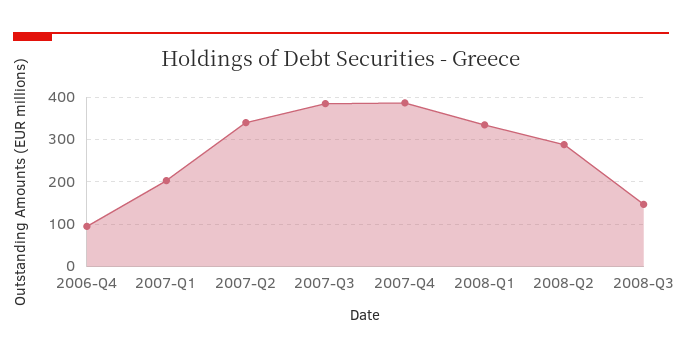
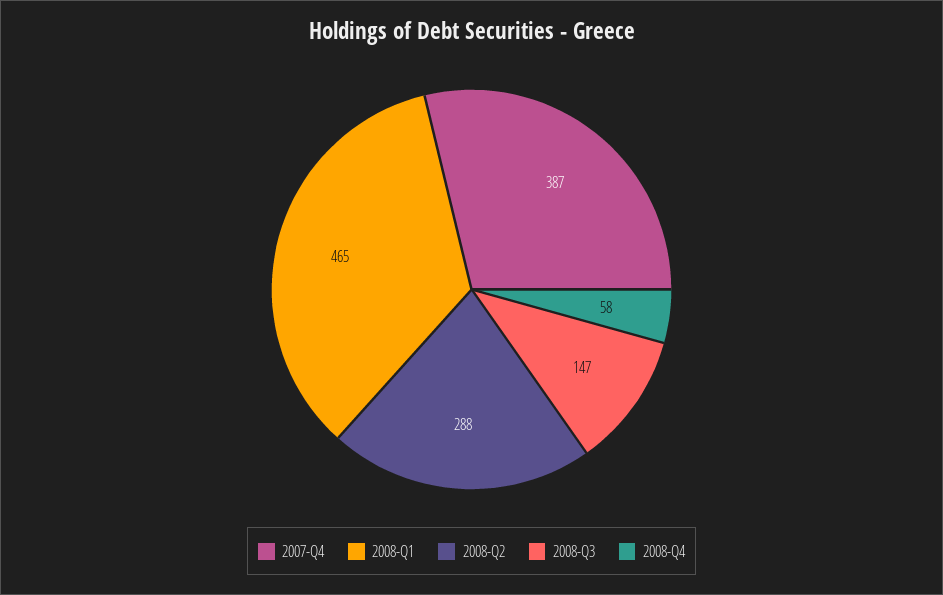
2006-Q4: 100 -> none
2007-Q1: 200 -> none
2007-Q2: 340 -> none
2007-Q3: 380 -> none
2008-Q1: 340 -> 465
2008-Q4: none -> 58

